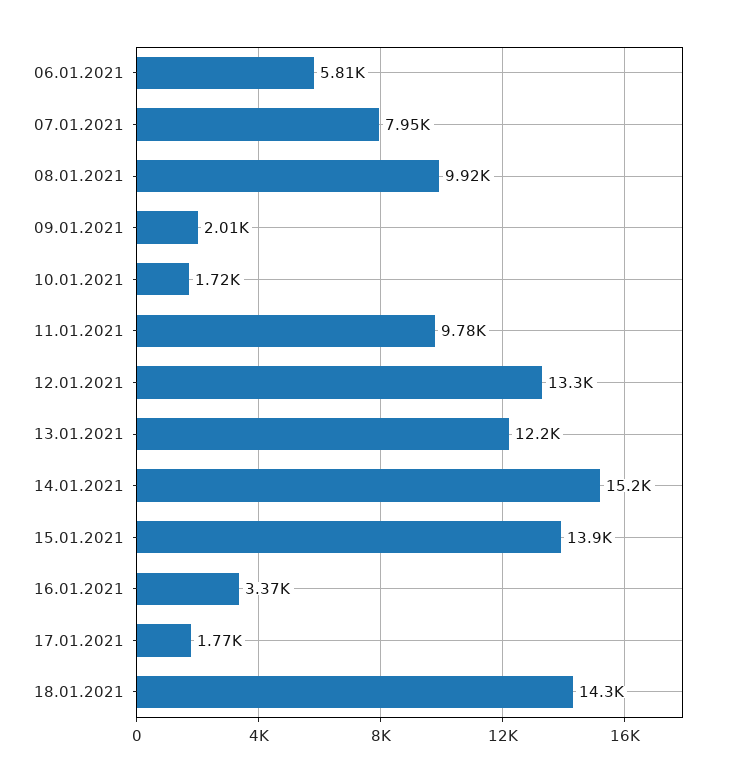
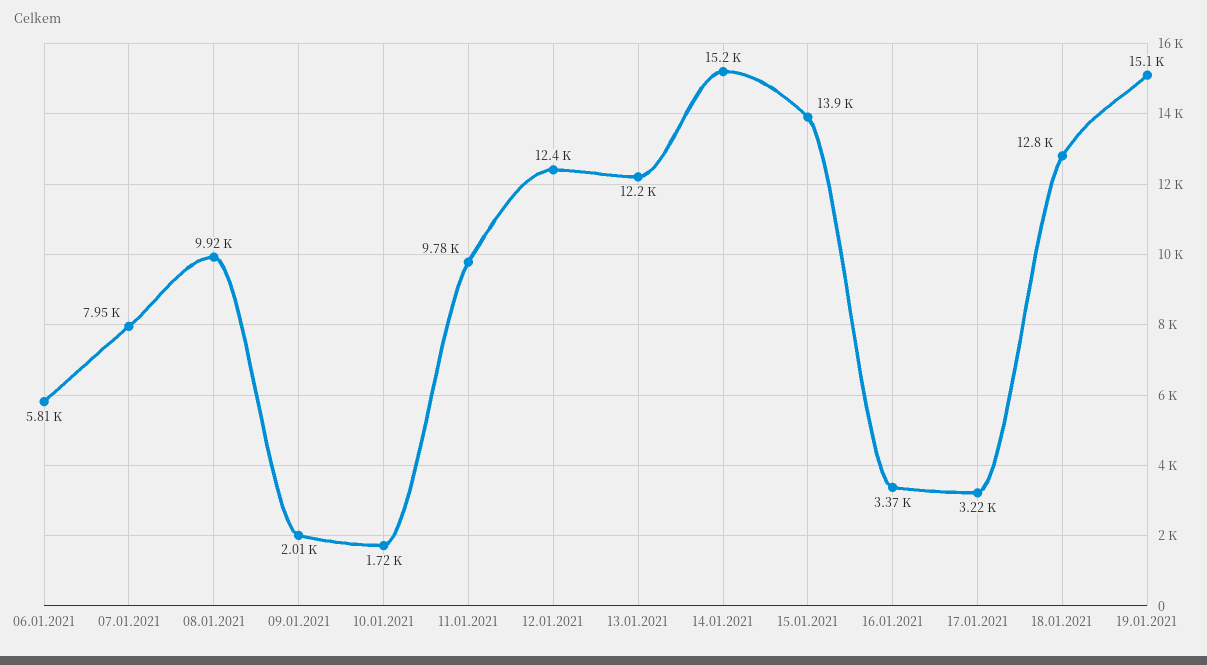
12.01.2021: 13300 -> 12400
17.01.2021: 1770 -> 3220
18.01.2021: 14300 -> 12800
19.01.2021: none -> 15100

